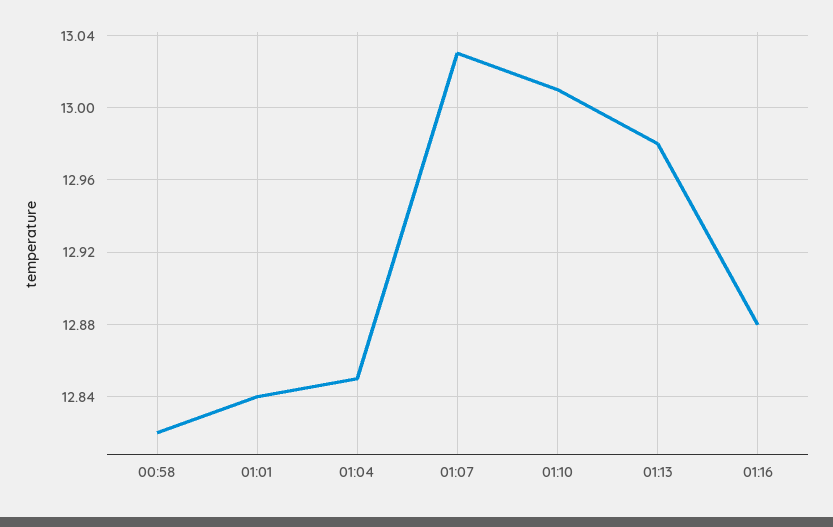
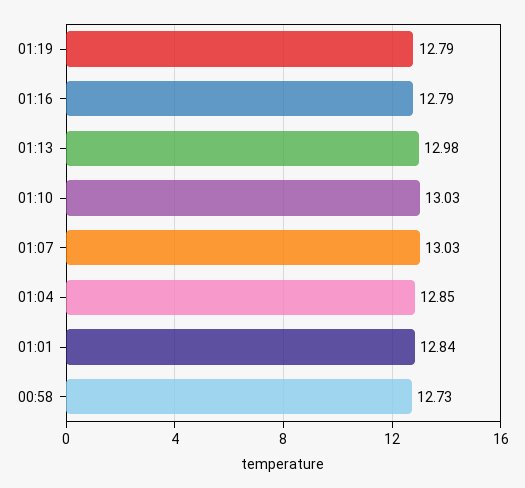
00:58: 12.82 -> 12.73
01:10: 13.01 -> 13.03
01:16: 12.88 -> 12.79
01:19: none -> 12.79

